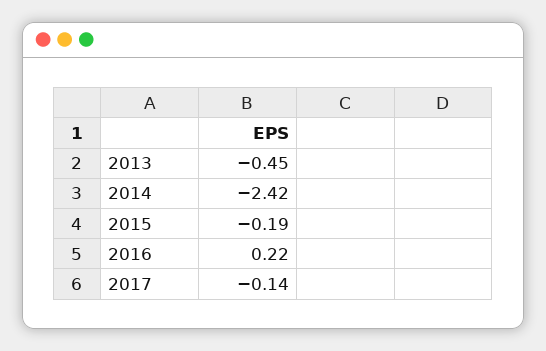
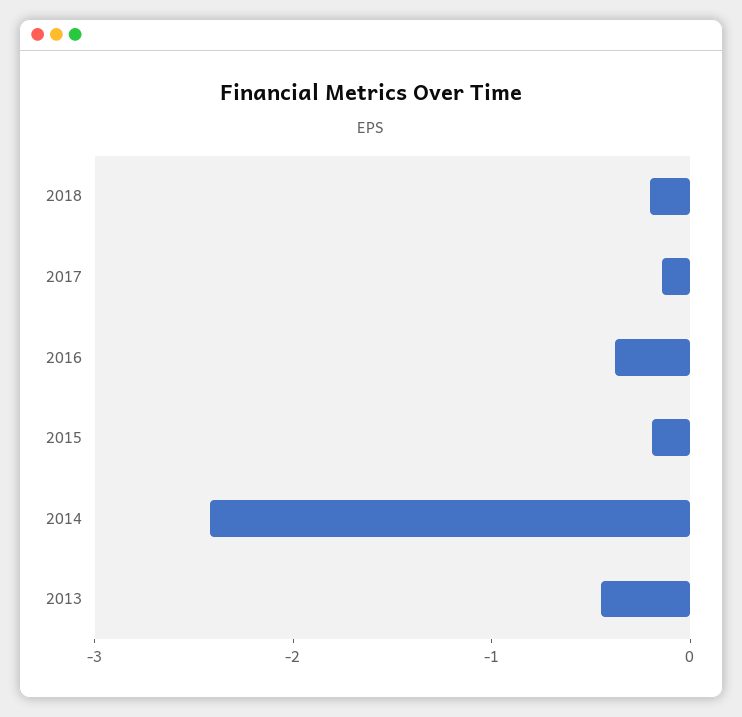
2016: 0.22 -> -0.4
2018: none -> -0.2

